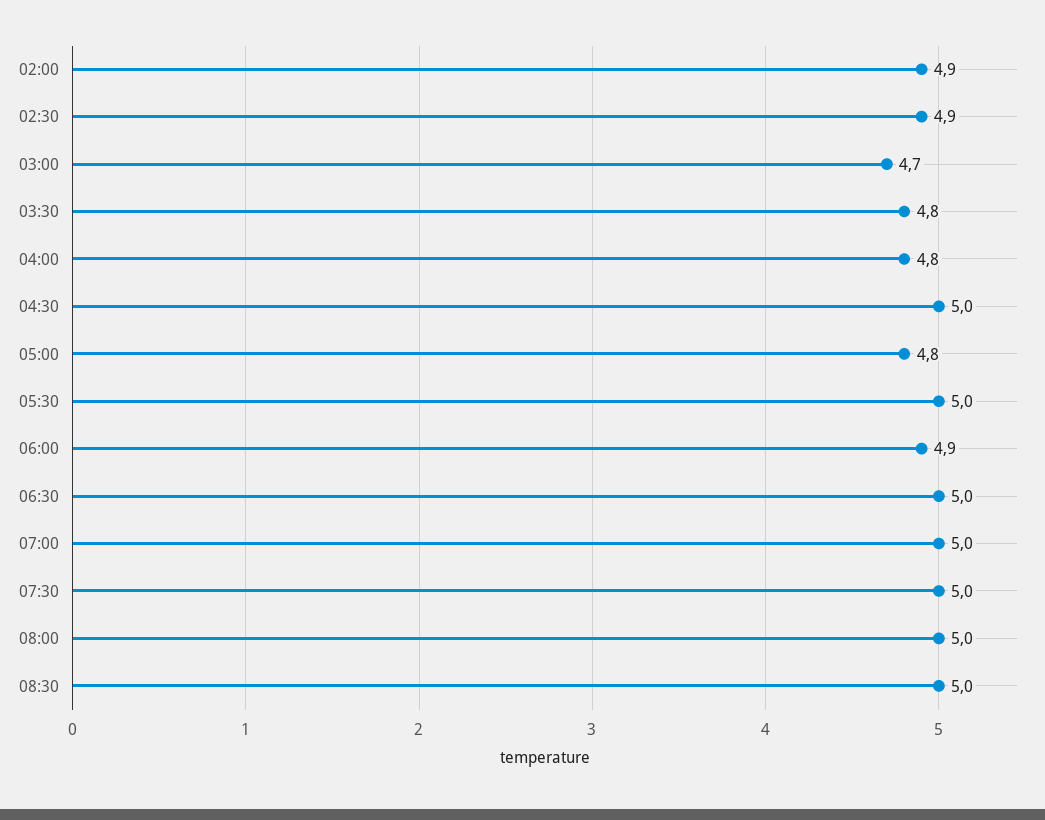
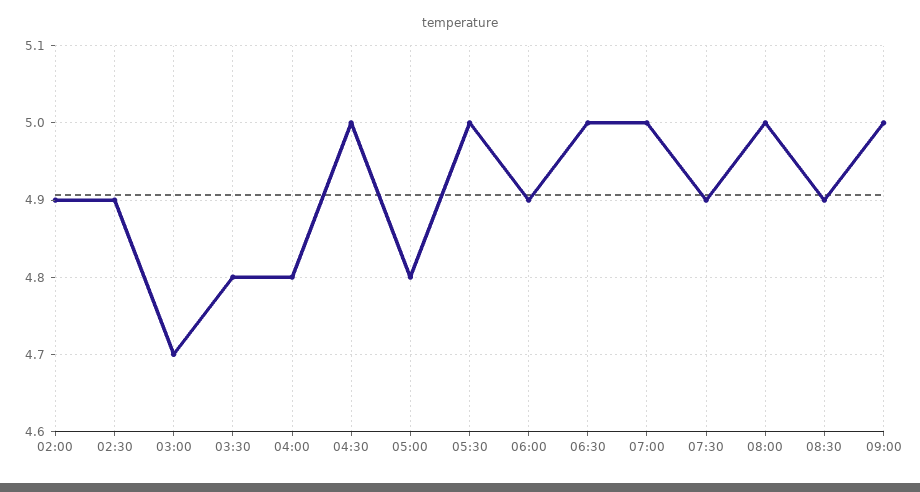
07:30: 5 -> 4.9
08:30: 5 -> 4.9
09:00: none -> 5

